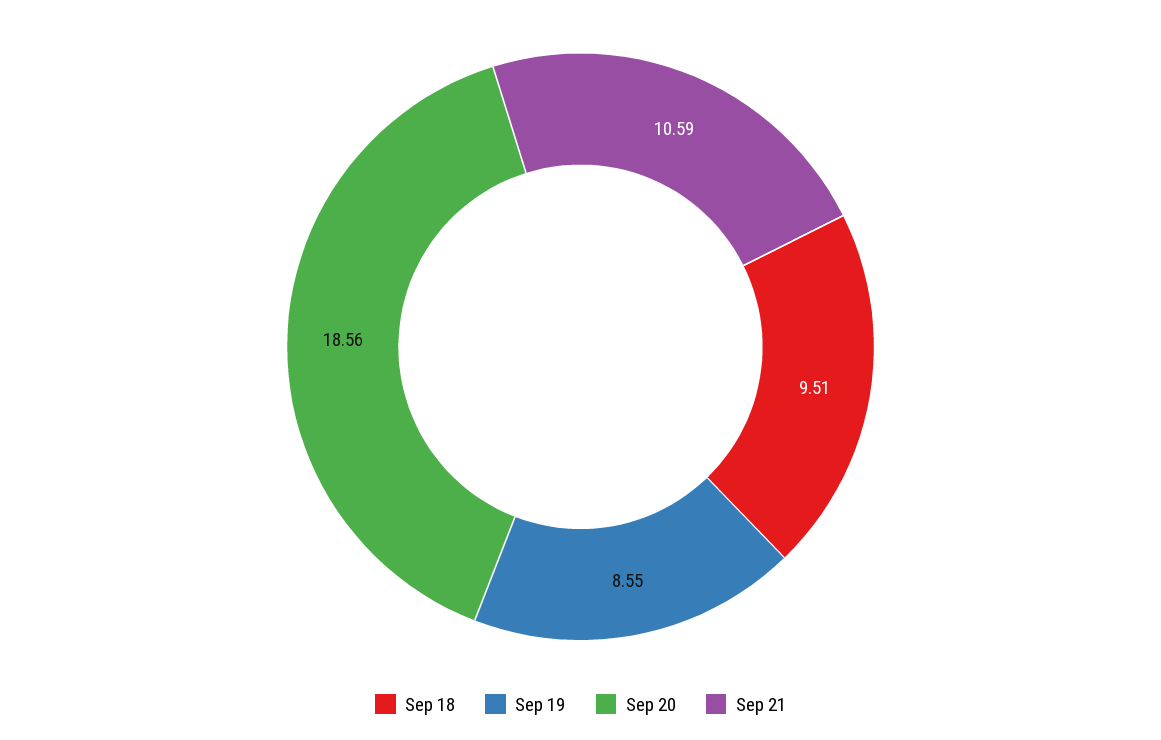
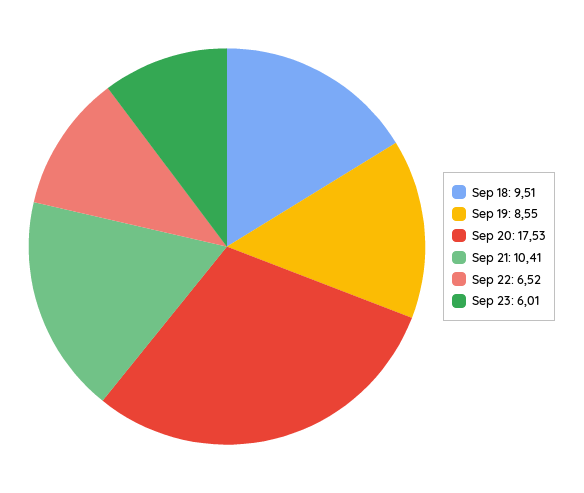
Sep 20: 18.56 -> 17.53
Sep 21: 10.59 -> 10.41
Sep 22: none -> 6.52
Sep 23: none -> 6.01

